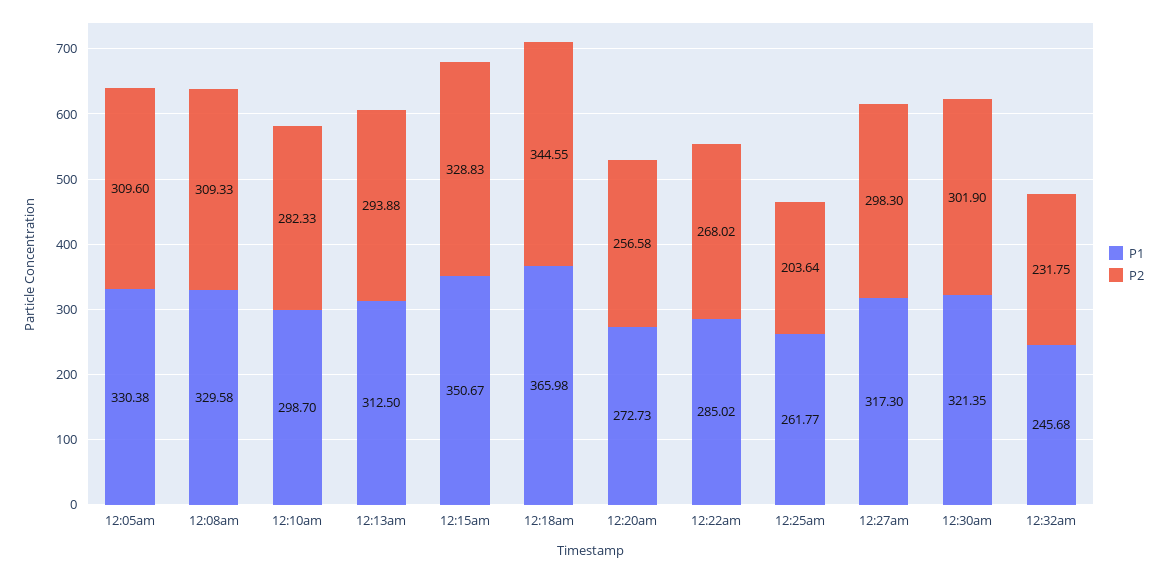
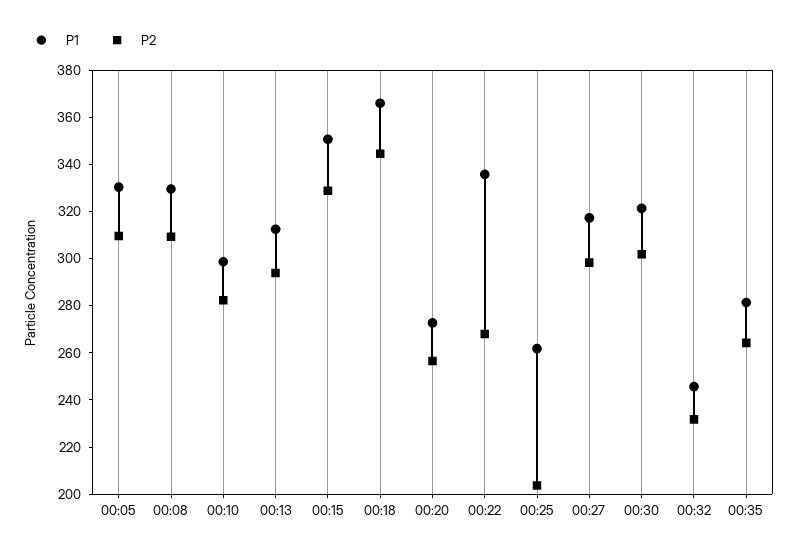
P1, 12:22am: 285.02 -> 335
P1, 00:35: none -> 280
P2, 00:35: none -> 265

